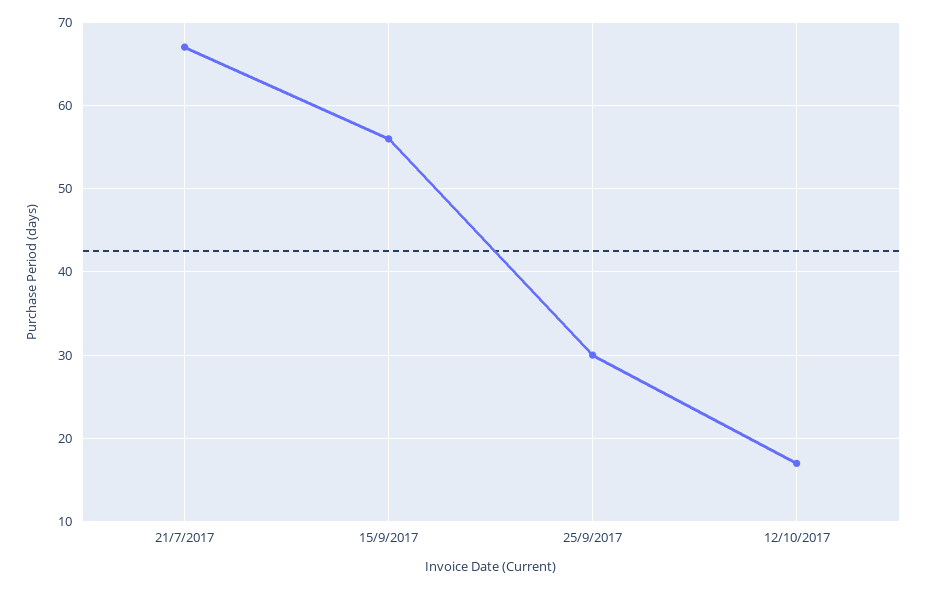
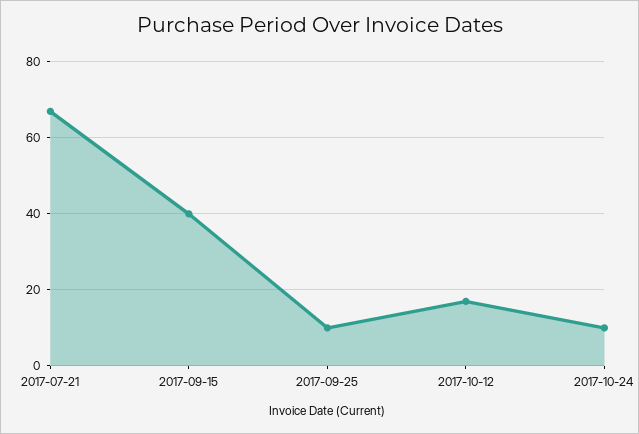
15/9/2017: 56 -> 40
25/9/2017: 30 -> 10
2017-10-24: none -> 10

